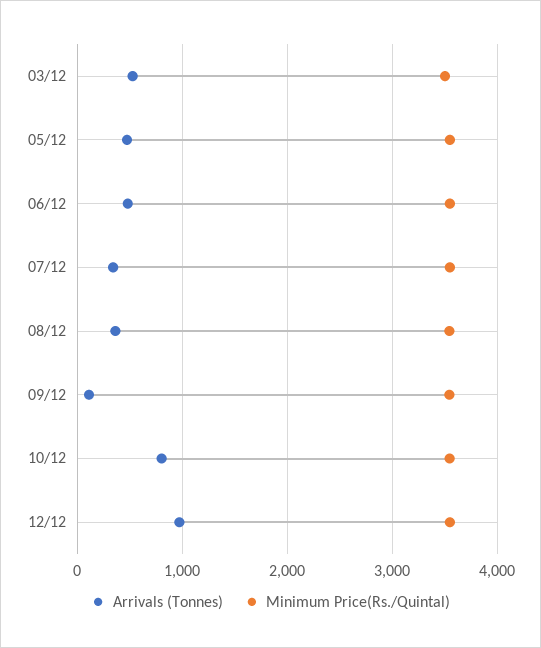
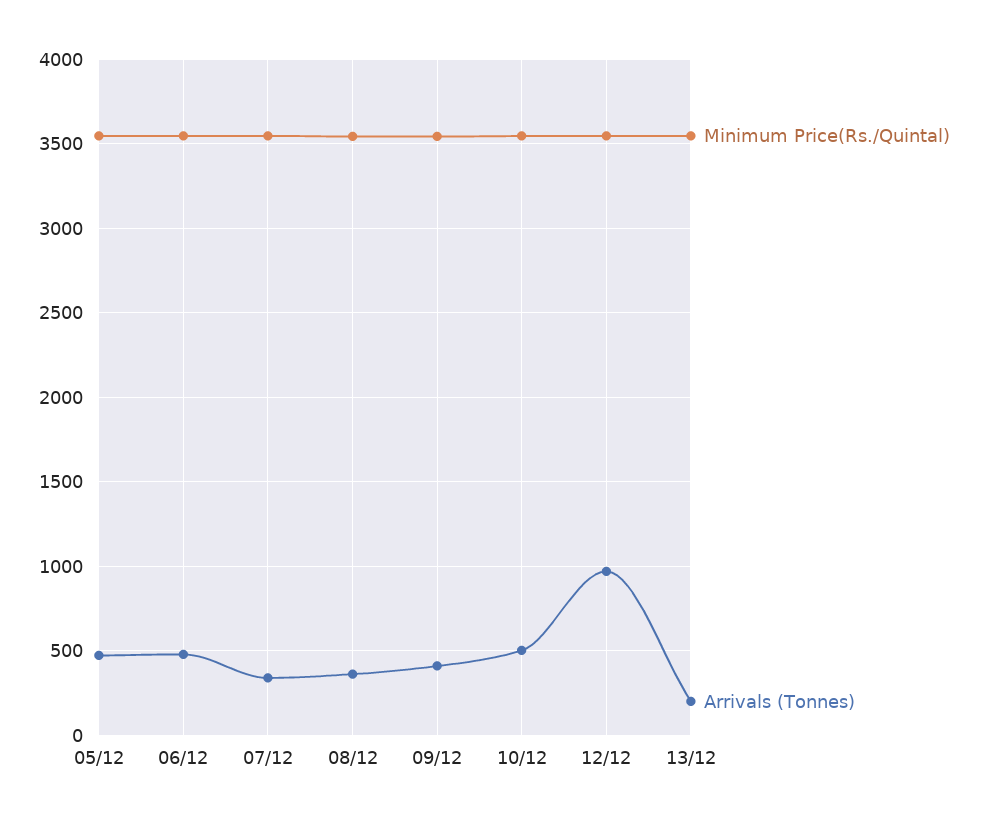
Arrivals (Tonnes), 03/12: 500 -> none
Minimum Price(Rs./Quintal), 03/12: 3500 -> none
Arrivals (Tonnes), 09/12: 100 -> 400
Arrivals (Tonnes), 10/12: 800 -> 500
Minimum Price(Rs./Quintal), 13/12: none -> 3550
Arrivals (Tonnes), 13/12: none -> 200

